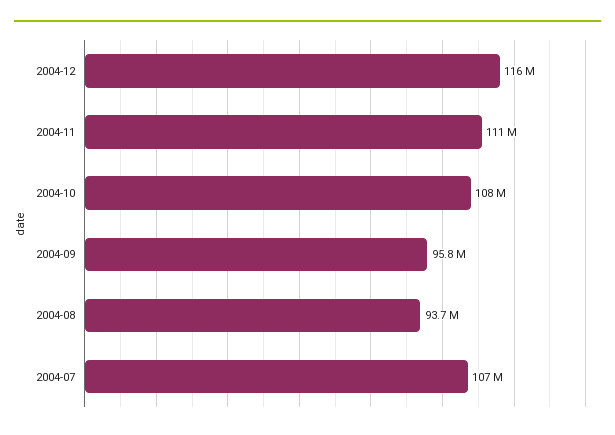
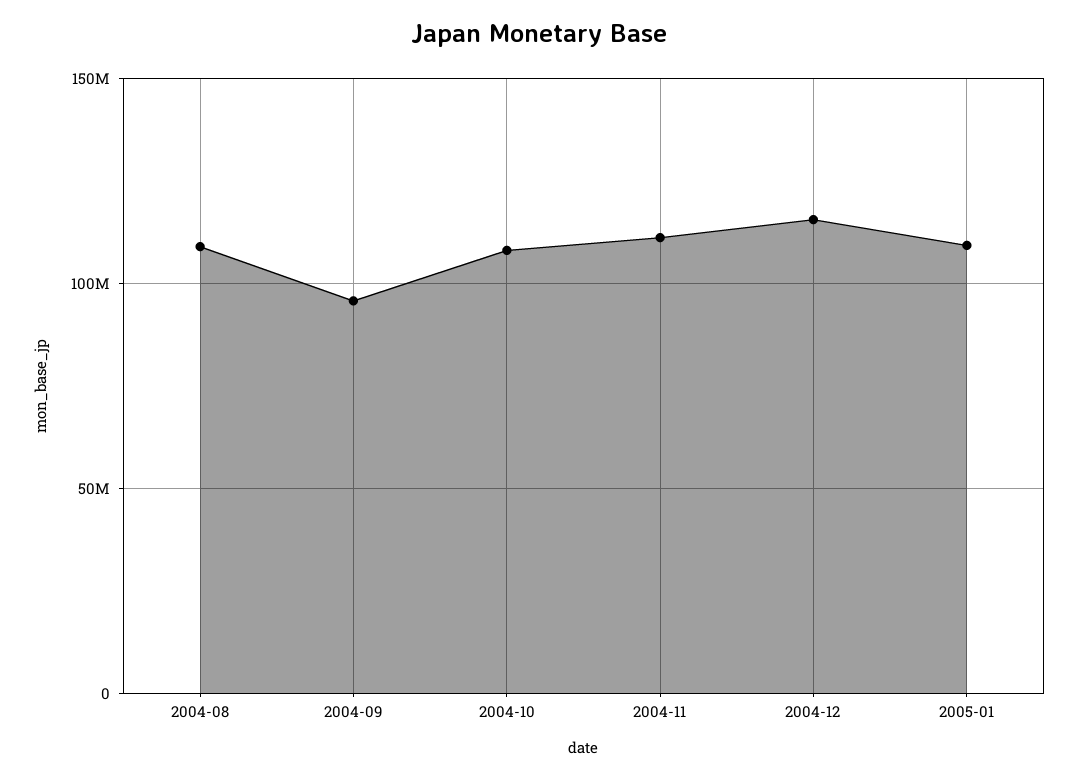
2004-08: 93700000 -> 110000000
2004-07: 107000000 -> none
2005-01: none -> 110000000

